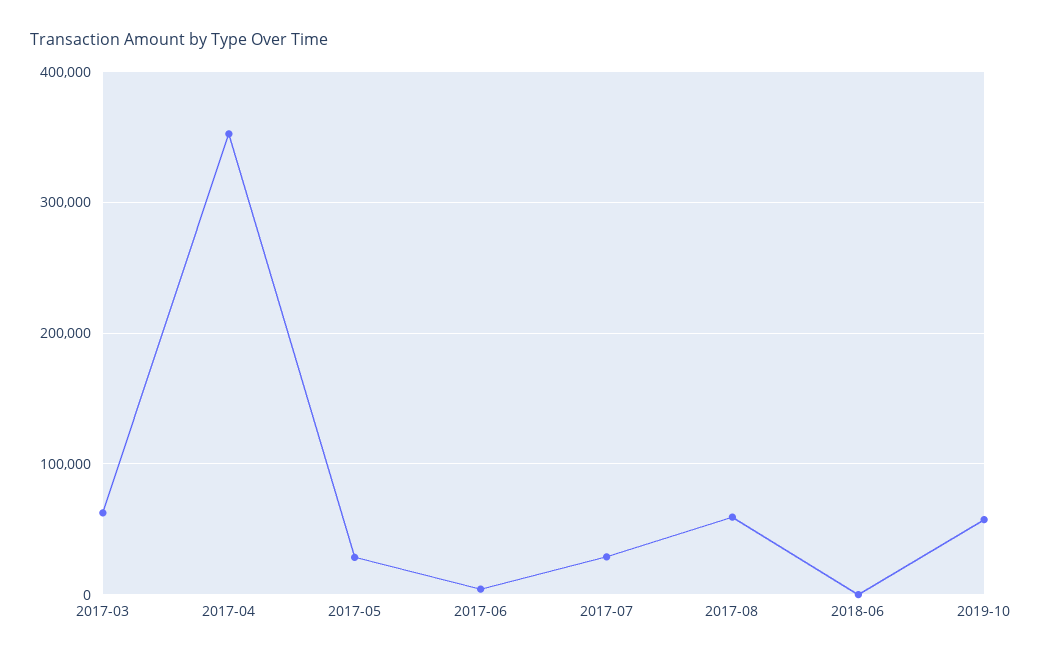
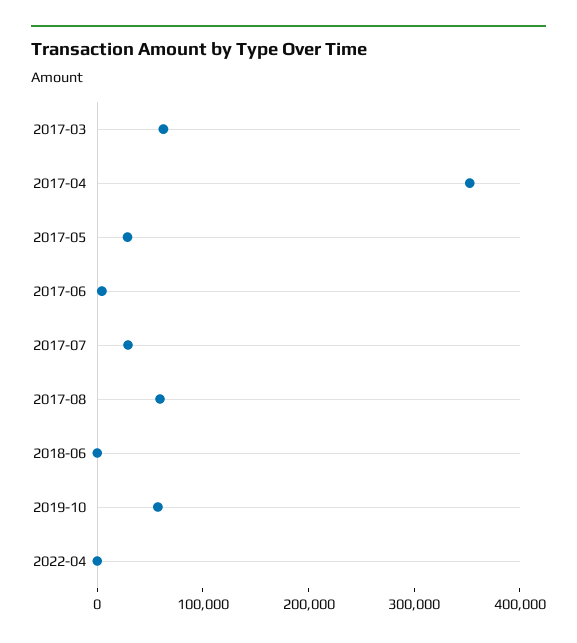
2022-04: none -> 0

